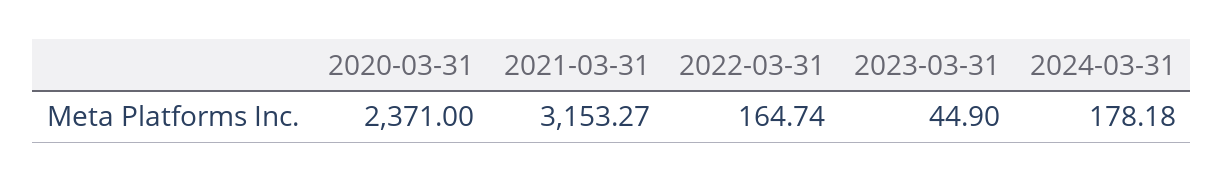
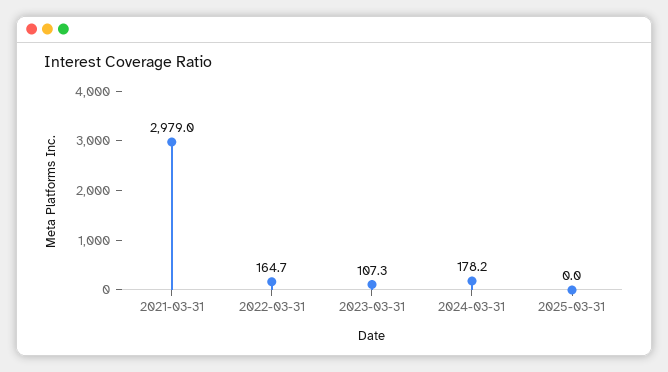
2020-03-31: 2371 -> none
2021-03-31: 3153.27 -> 2979
2023-03-31: 44.9 -> 107.3
2025-03-31: none -> 0

